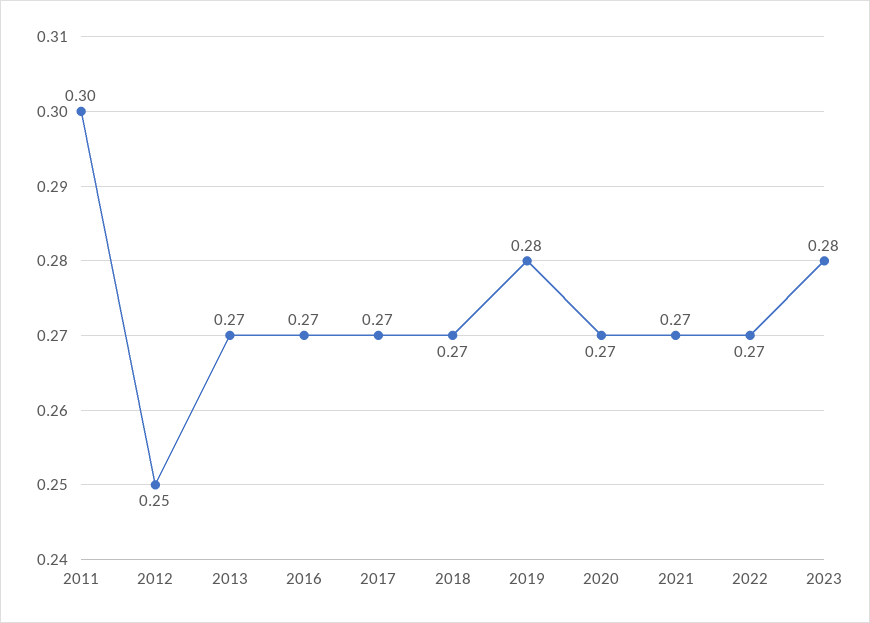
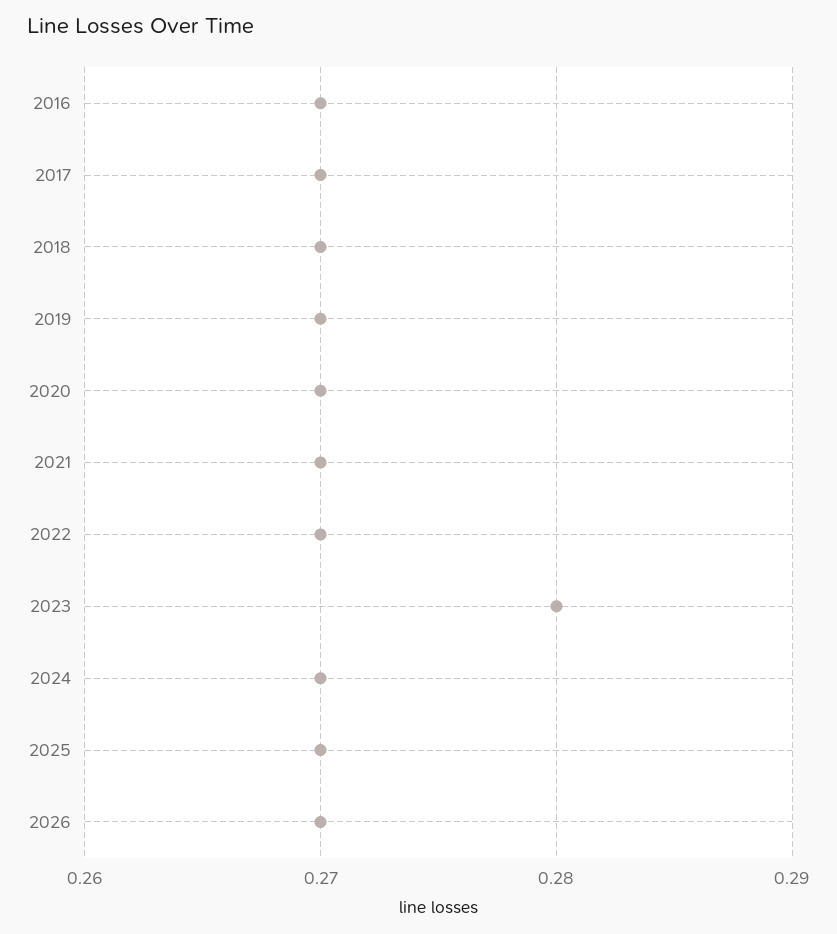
2011: 0.3 -> none
2012: 0.25 -> none
2013: 0.27 -> none
2019: 0.28 -> 0.27
2024: none -> 0.27
2025: none -> 0.27
2026: none -> 0.27

